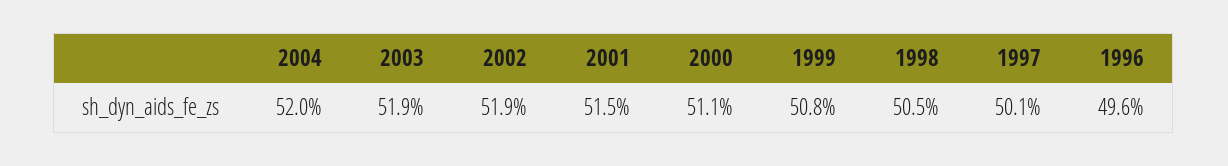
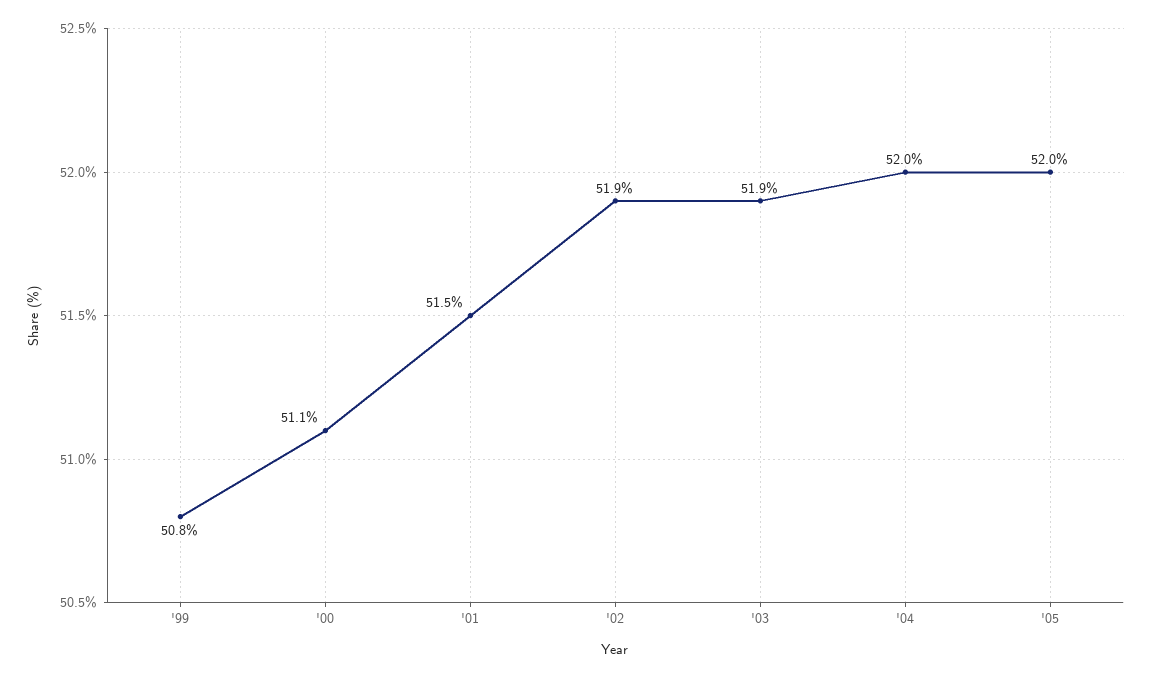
1998: 50.5 -> none
1997: 50.1 -> none
1996: 49.6 -> none
'05: none -> 52

